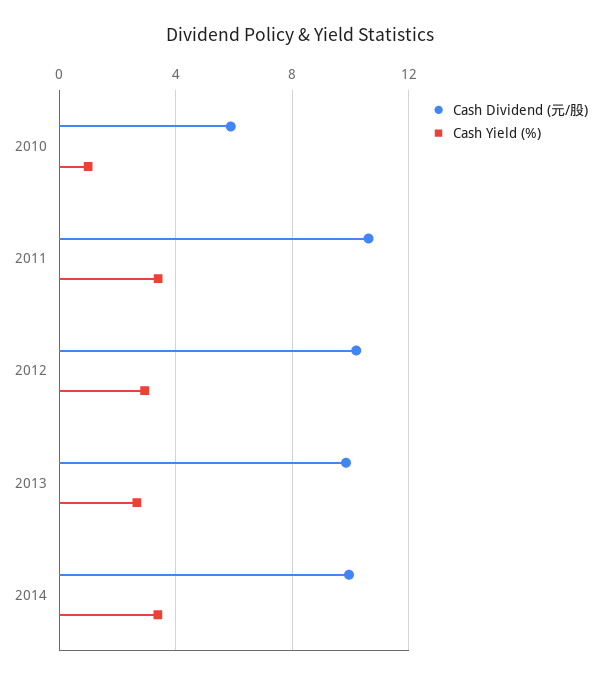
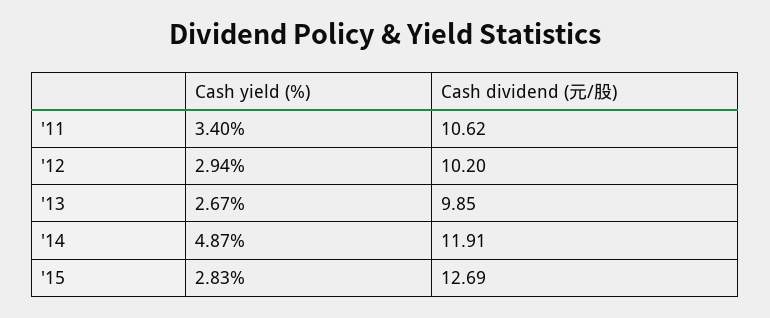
Cash Dividend (元/股), 2010: 6 -> none
Cash Yield (%), 2010: 1 -> none
Cash Dividend (元/股), 2014: 10 -> 11.91
Cash Yield (%), 2014: 3.5 -> 4.87
Cash Yield (%), '15: none -> 2.83
Cash Dividend (元/股), '15: none -> 12.69

